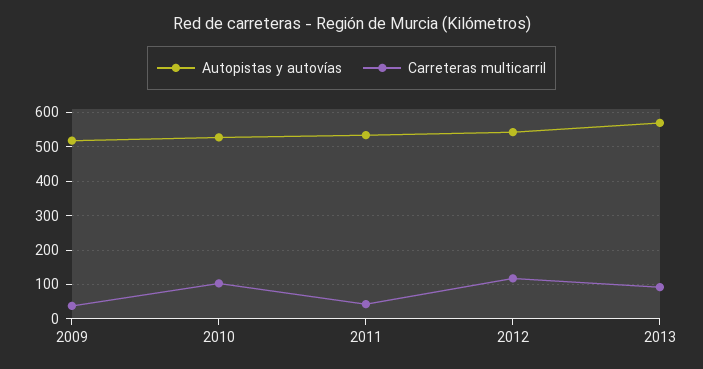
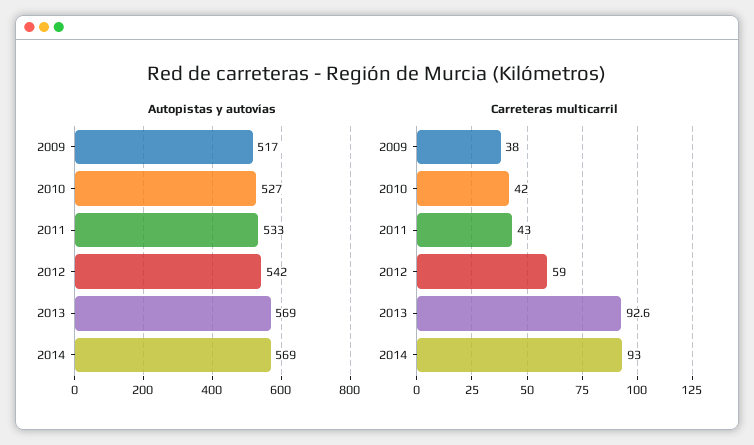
Carreteras multicarril, 2010: 100 -> 42
Carreteras multicarril, 2012: 120 -> 59
Autopistas y autovías, 2014: none -> 569
Carreteras multicarril, 2014: none -> 93

